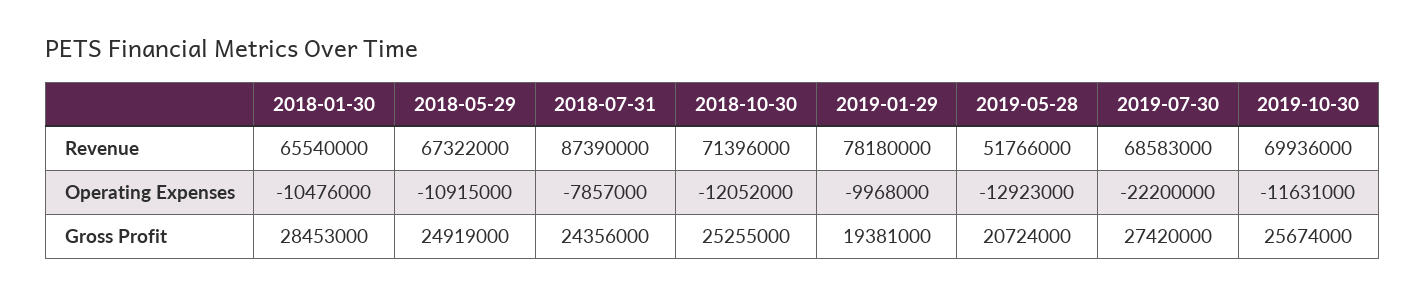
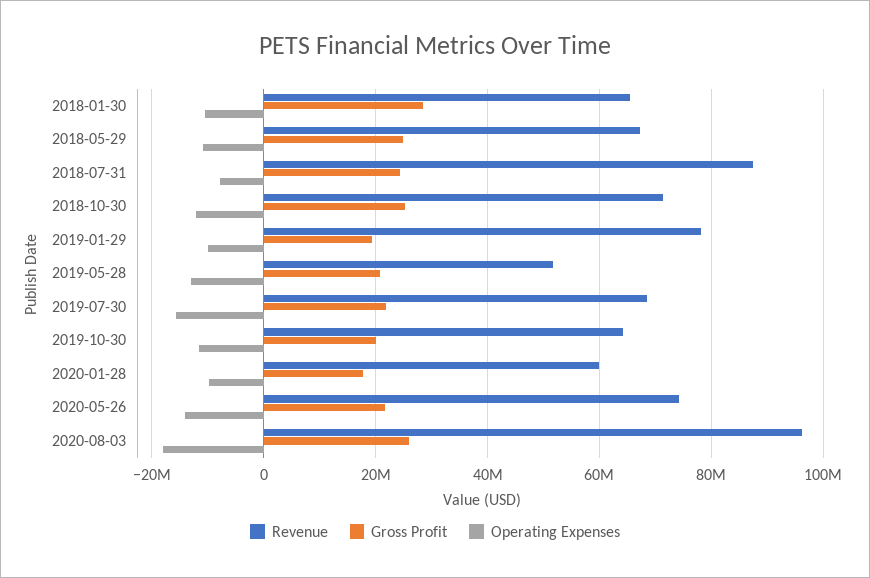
Revenue, 2019-10-30: 69936000 -> 64000000
Operating Expenses, 2019-07-30: -22200000 -> -16000000
Gross Profit, 2019-07-30: 27420000 -> 22000000
Gross Profit, 2019-10-30: 25674000 -> 20000000
Revenue, 2020-01-28: none -> 60000000
Gross Profit, 2020-01-28: none -> 18000000
Operating Expenses, 2020-01-28: none -> -10000000
Revenue, 2020-05-26: none -> 74000000
Gross Profit, 2020-05-26: none -> 22000000
Operating Expenses, 2020-05-26: none -> -14000000
Revenue, 2020-08-03: none -> 96000000
Gross Profit, 2020-08-03: none -> 26000000
Operating Expenses, 2020-08-03: none -> -18000000

